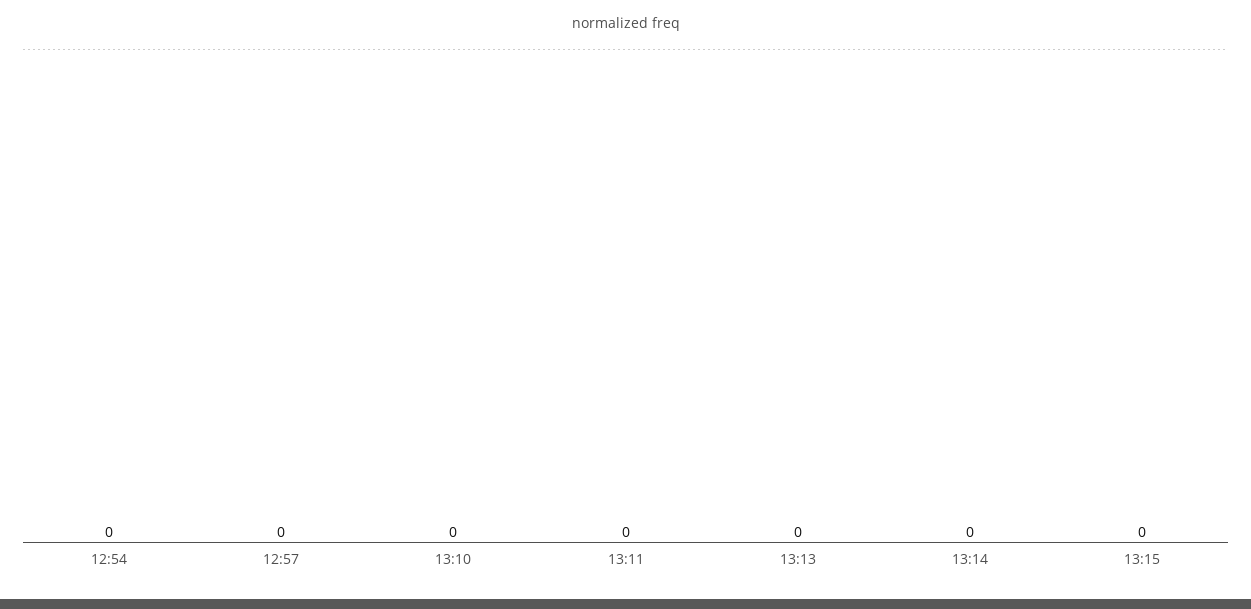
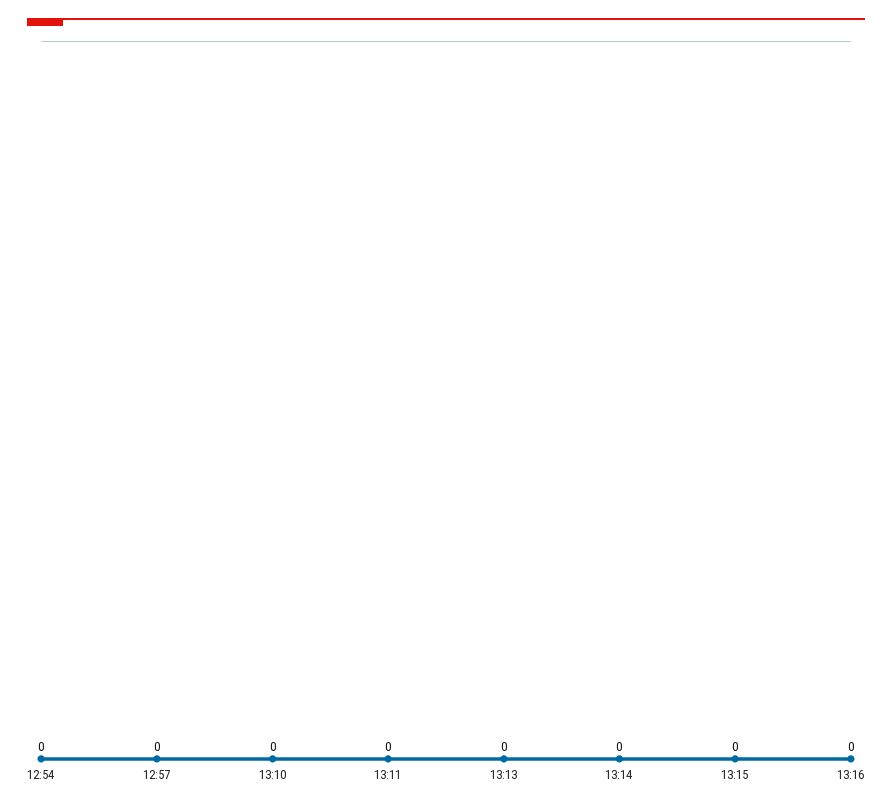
13:16: none -> 0

